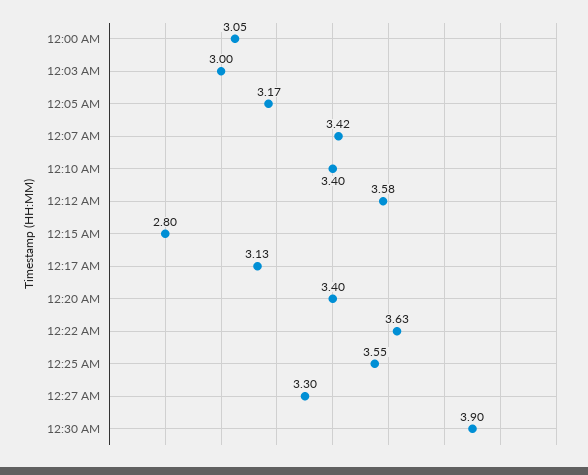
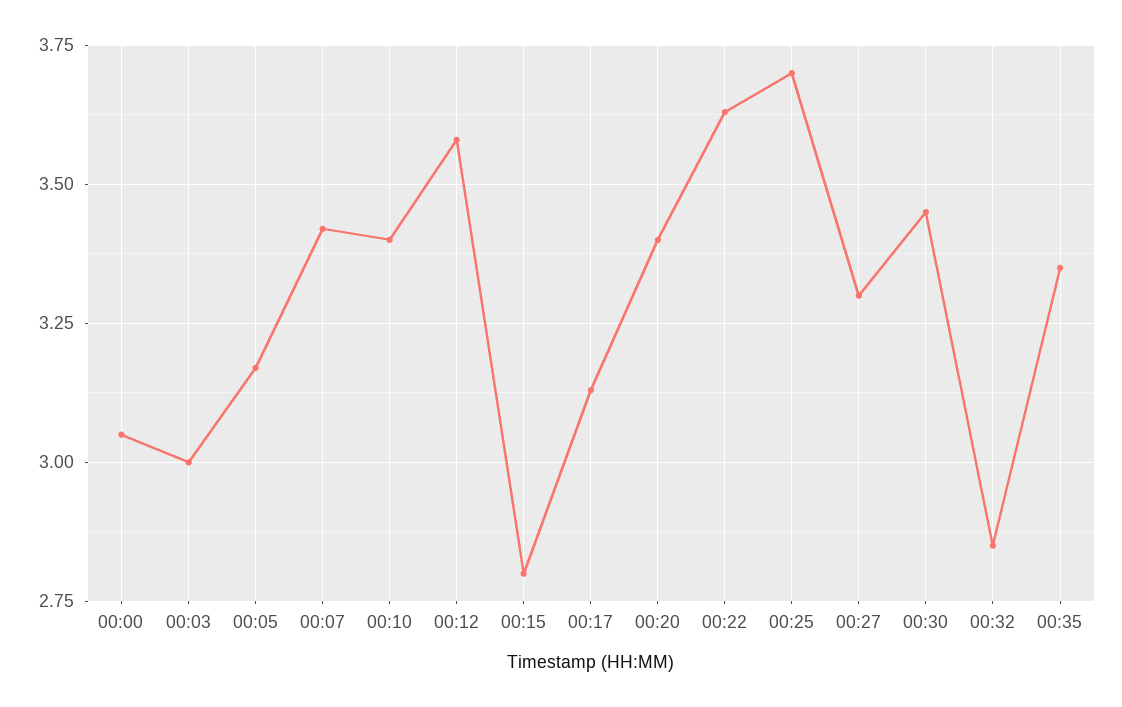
12:25 AM: 3.55 -> 3.7
12:30 AM: 3.9 -> 3.45
00:32: none -> 2.85
00:35: none -> 3.35

